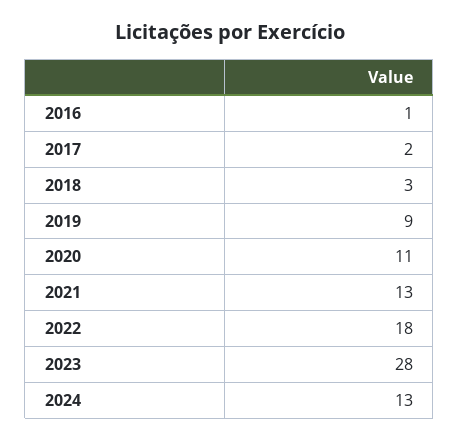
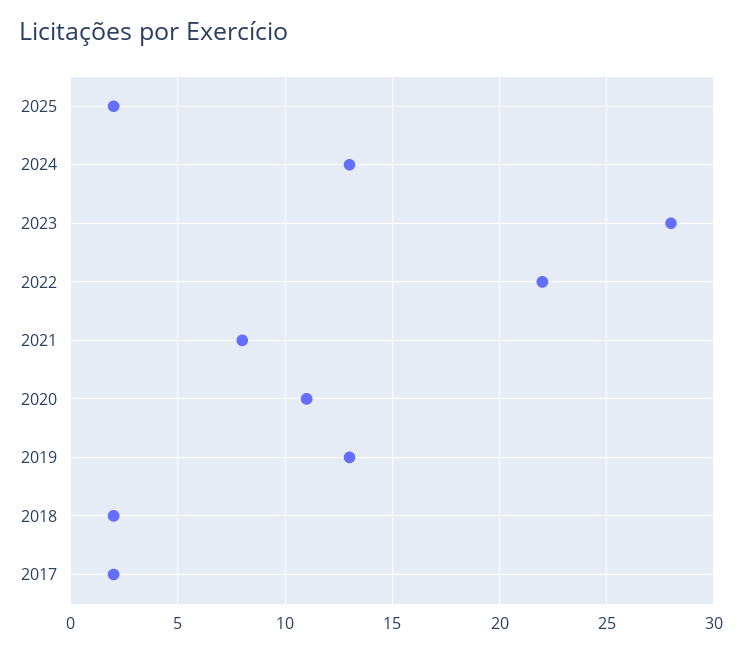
2016: 1 -> none
2018: 3 -> 2
2019: 9 -> 13
2021: 13 -> 8
2022: 18 -> 22
2025: none -> 2

